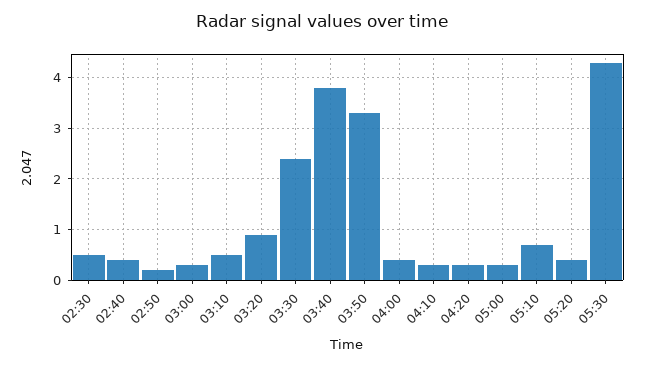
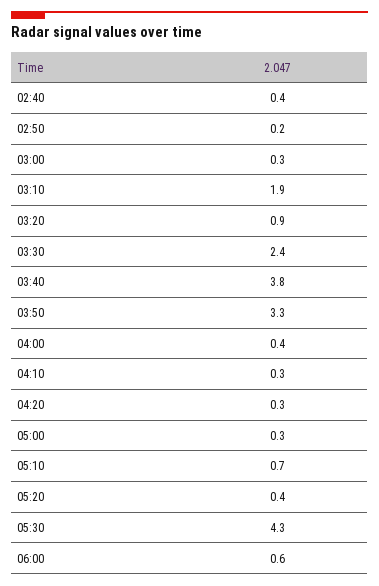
02:30: 0.5 -> none
03:10: 0.5 -> 1.9
06:00: none -> 0.6

